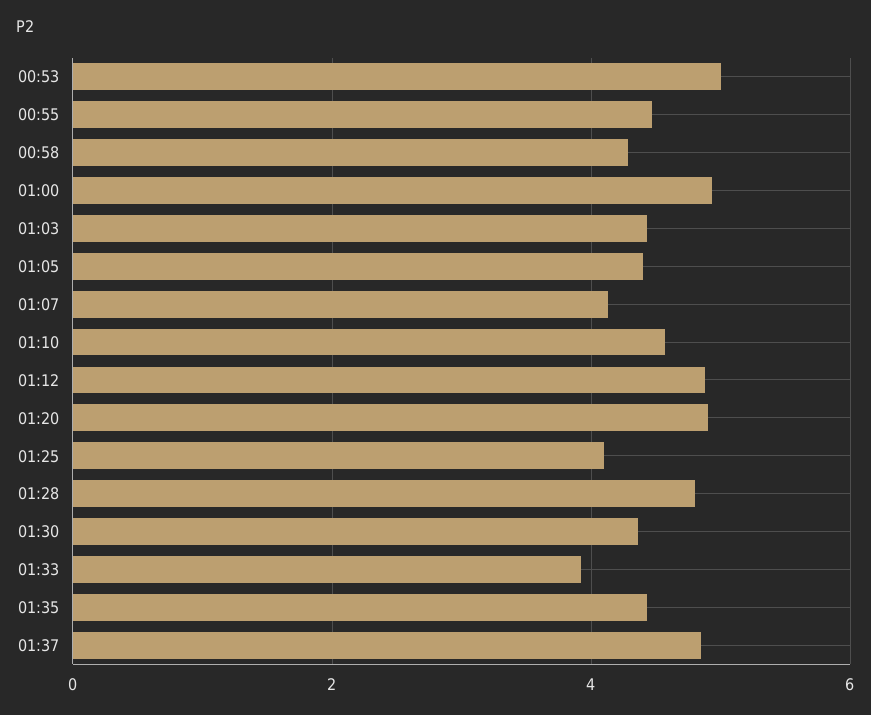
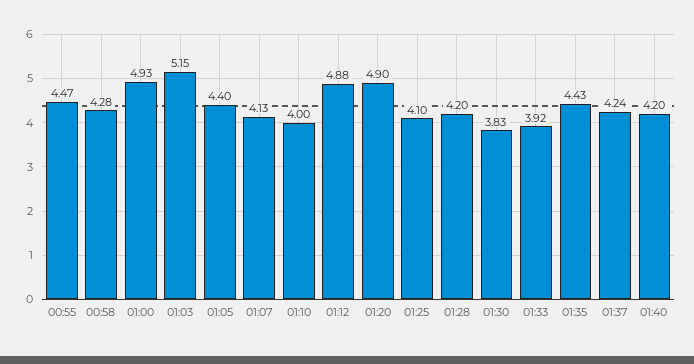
00:53: 5 -> none
01:03: 4.4 -> 5.15
01:10: 4.6 -> 4
01:28: 4.8 -> 4.2
01:30: 4.4 -> 3.83
01:37: 4.8 -> 4.24
01:40: none -> 4.2

